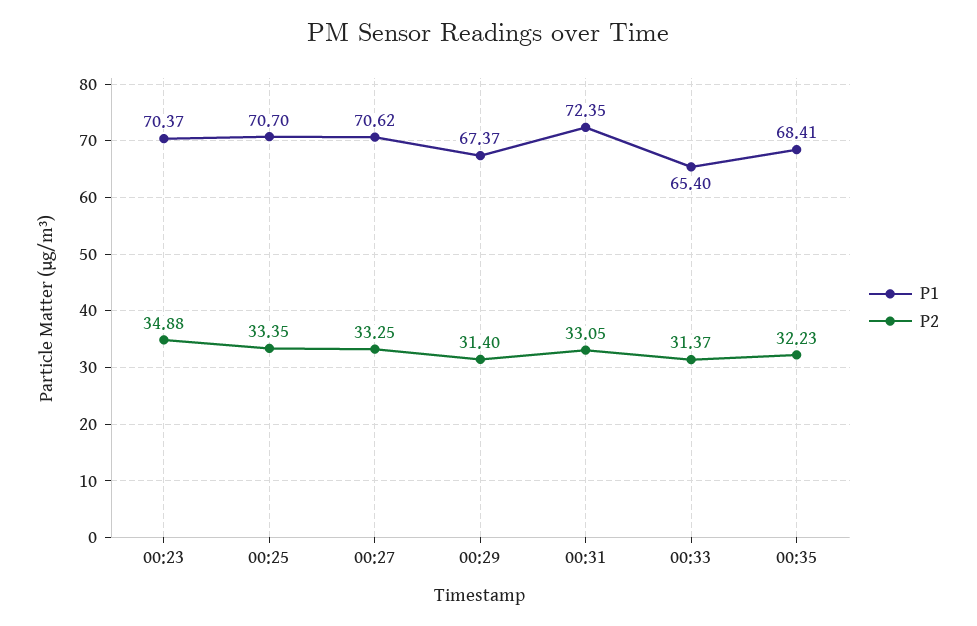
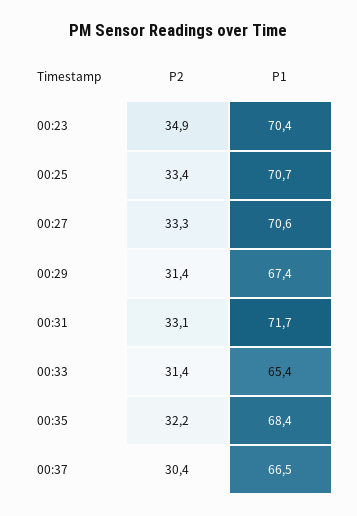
P1, 00:31: 72.35 -> 71.7
P2, 00:37: none -> 30.4
P1, 00:37: none -> 66.5

